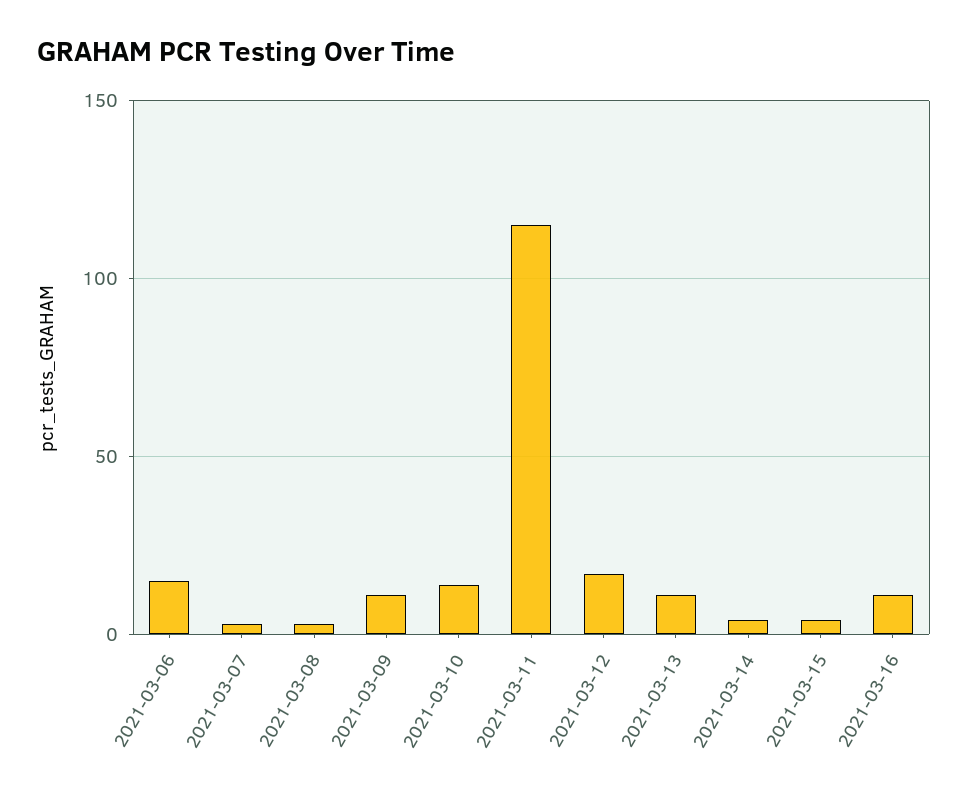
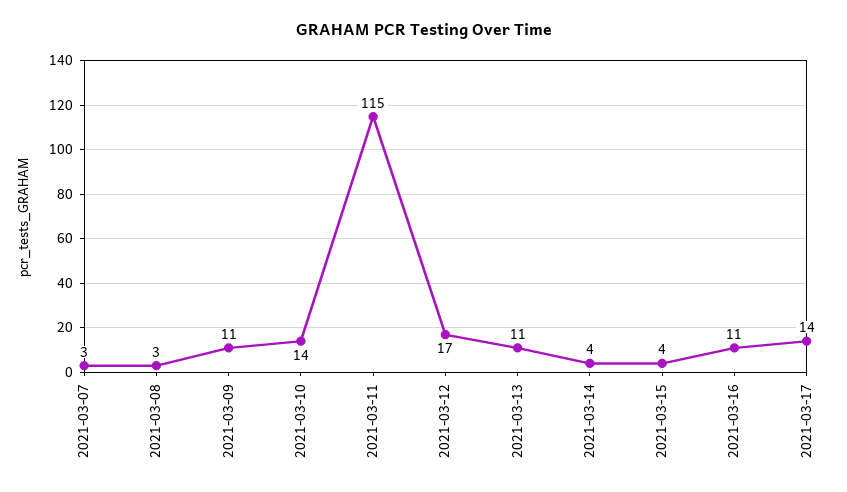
2021-03-06: 15 -> none
2021-03-17: none -> 14

